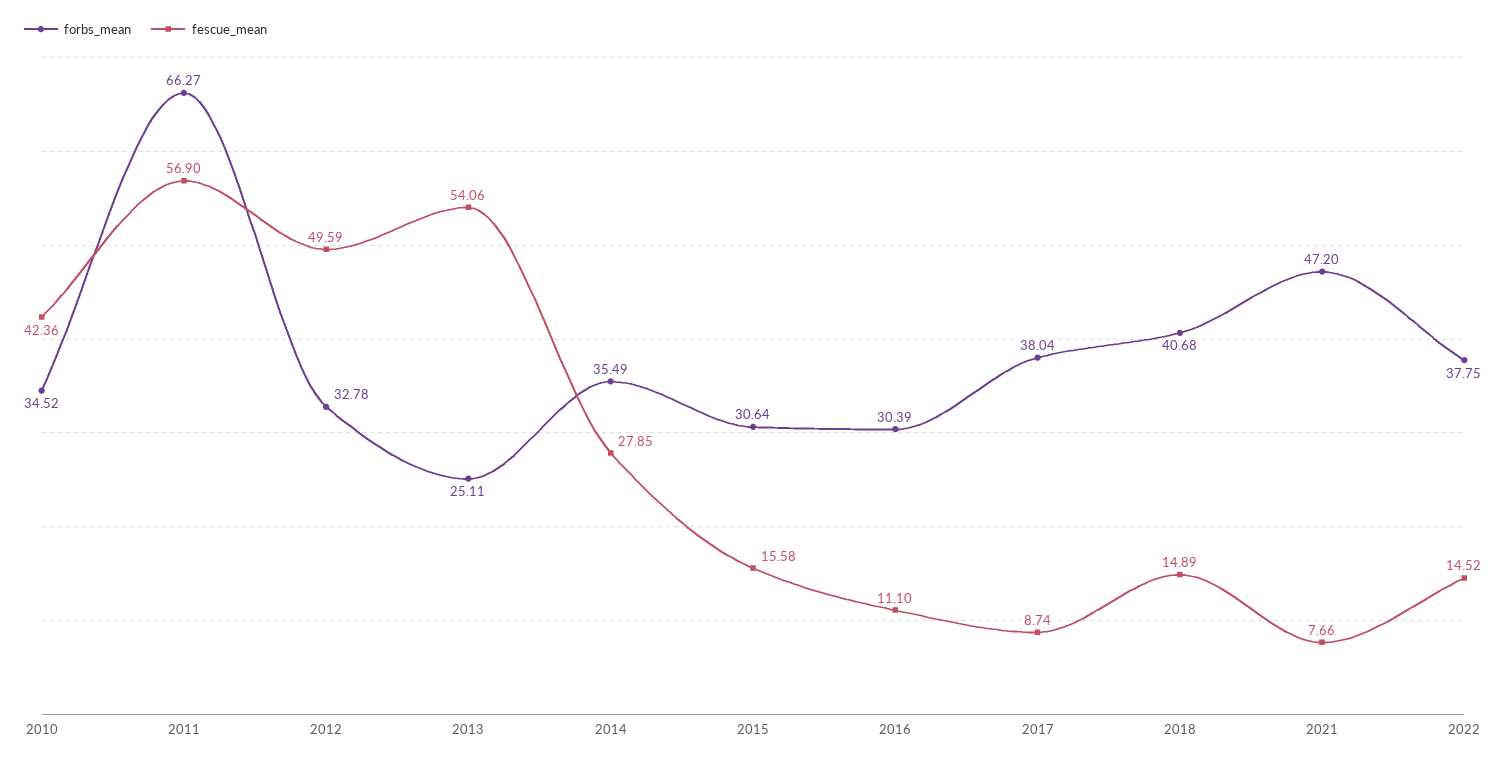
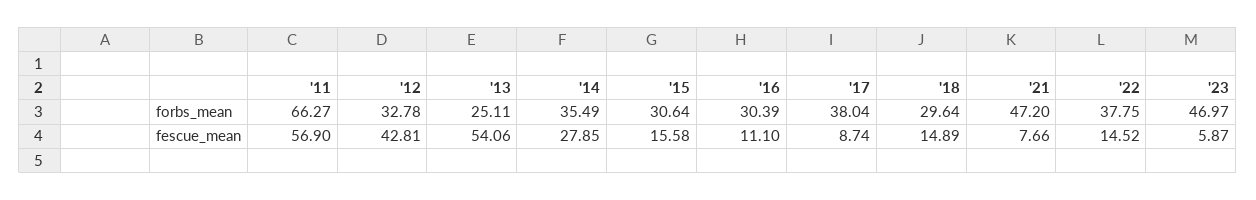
forbs_mean, 2010: 34.52 -> none
fescue_mean, 2010: 42.36 -> none
fescue_mean, 2012: 49.59 -> 42.81
forbs_mean, 2018: 40.68 -> 29.64
forbs_mean, '23: none -> 46.97
fescue_mean, '23: none -> 5.87

